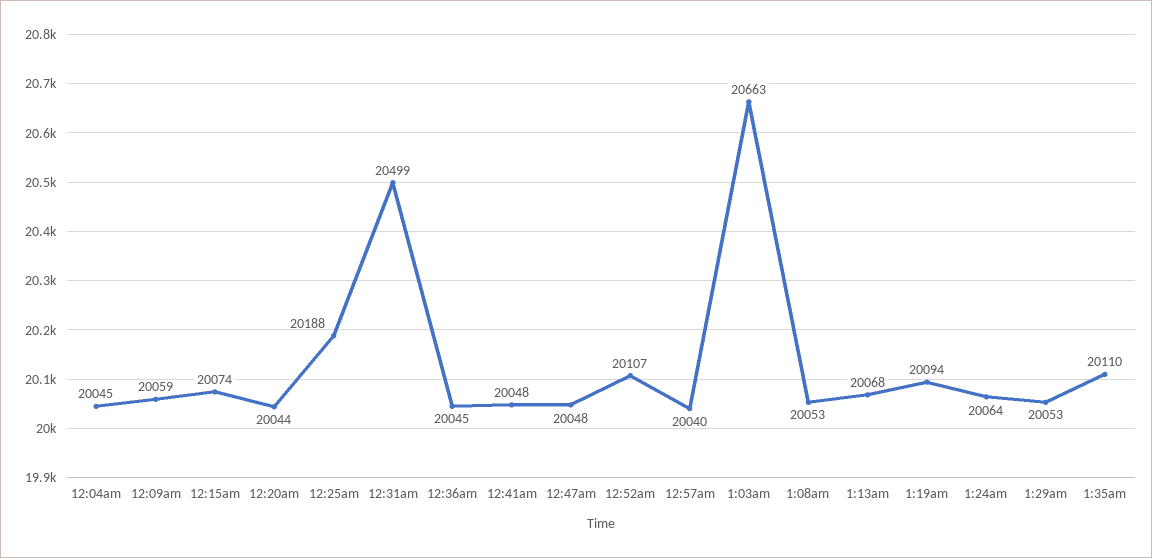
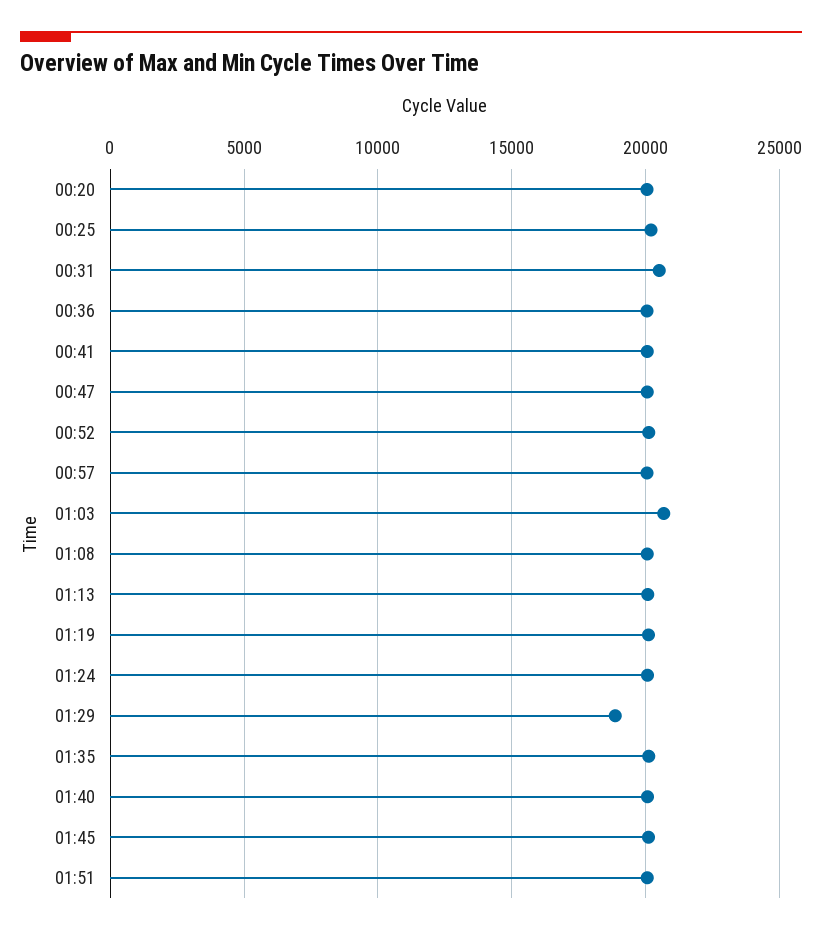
12:04am: 20045 -> none
12:09am: 20059 -> none
12:15am: 20074 -> none
1:29am: 20053 -> 19000
01:40: none -> 20000
01:45: none -> 20000
01:51: none -> 20000

